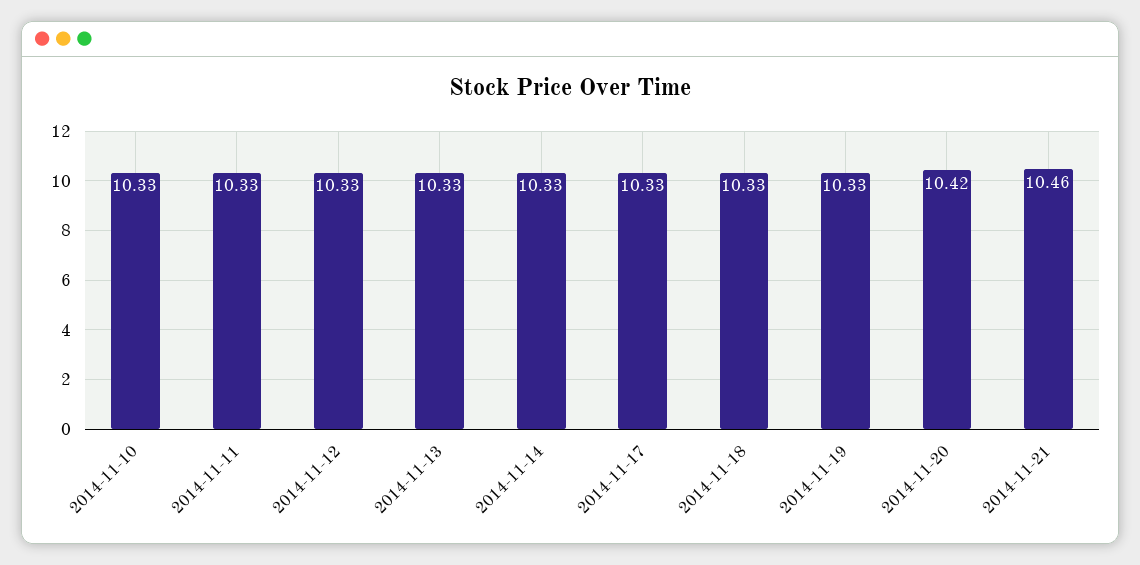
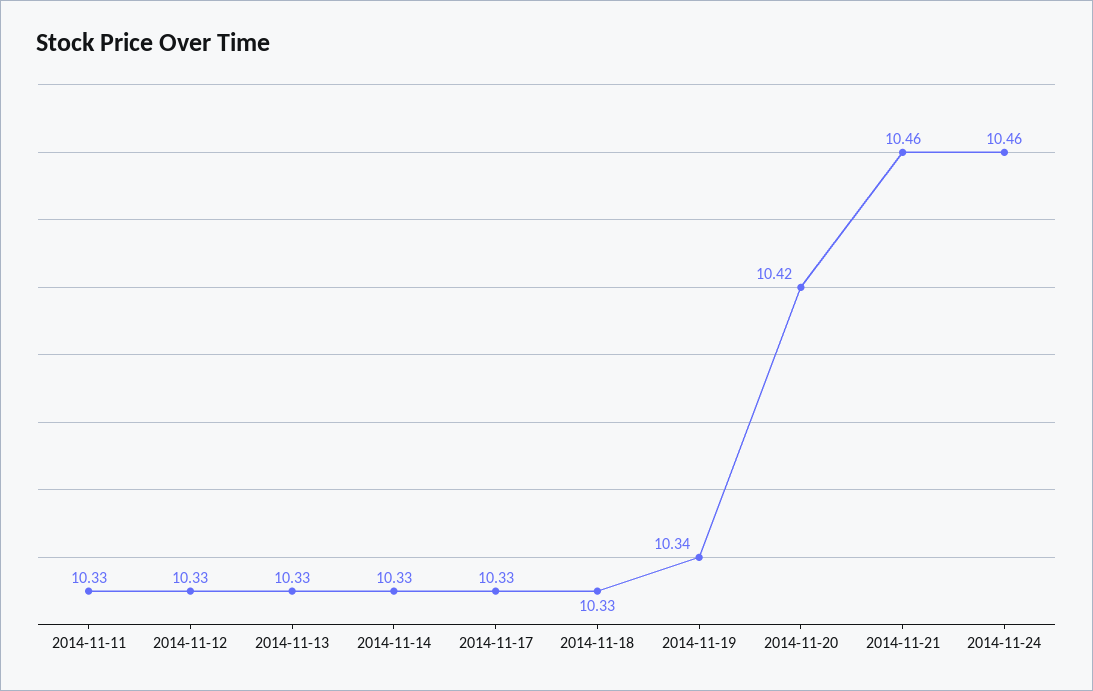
2014-11-10: 10.33 -> none
2014-11-19: 10.33 -> 10.34
2014-11-24: none -> 10.46

